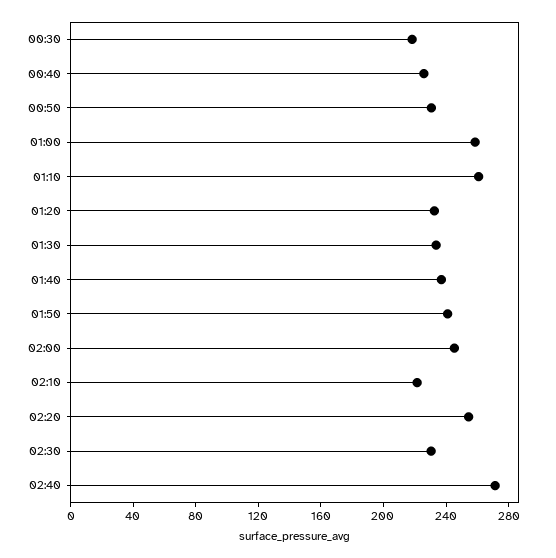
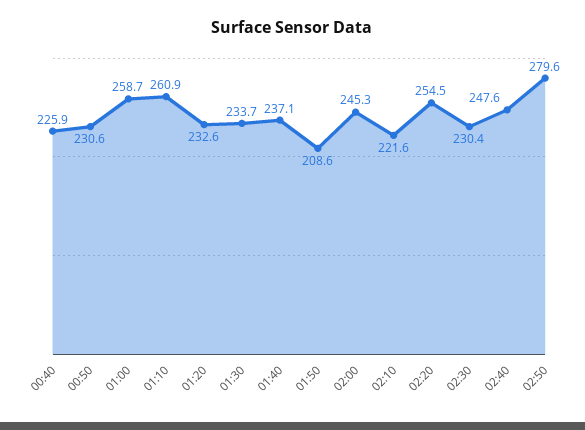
00:30: 220 -> none
01:50: 240 -> 208.6
02:40: 270 -> 247.6
02:50: none -> 279.6

